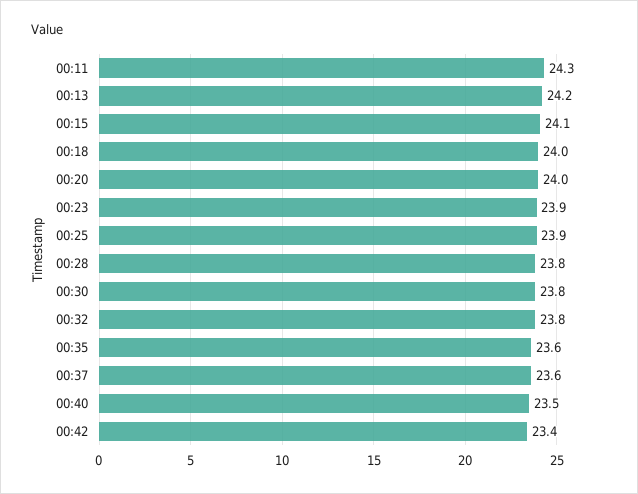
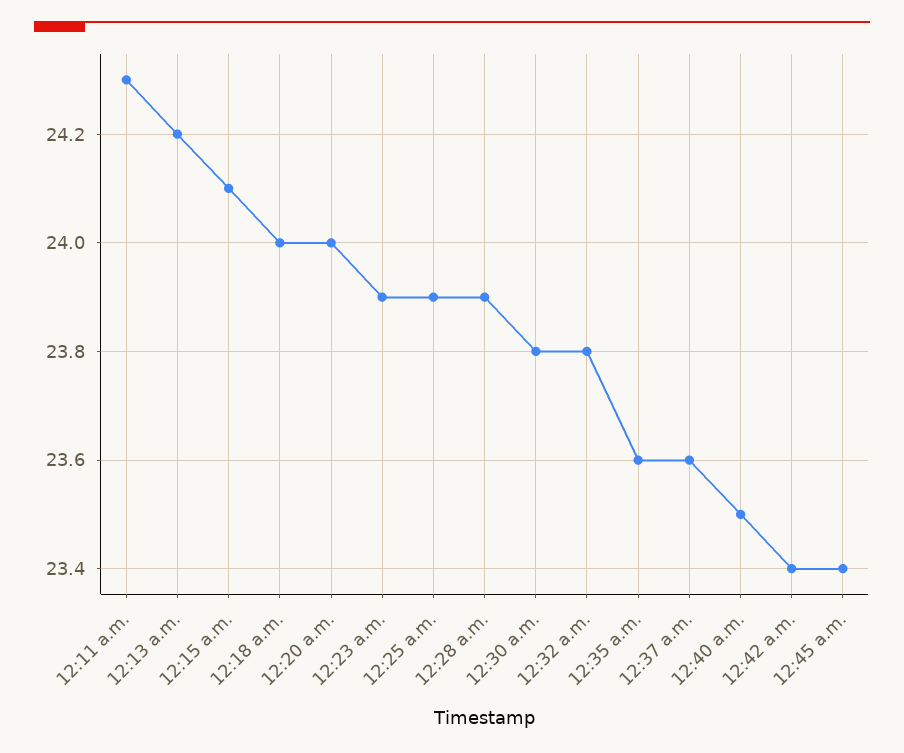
00:28: 23.8 -> 23.9
12:45 a.m.: none -> 23.4

